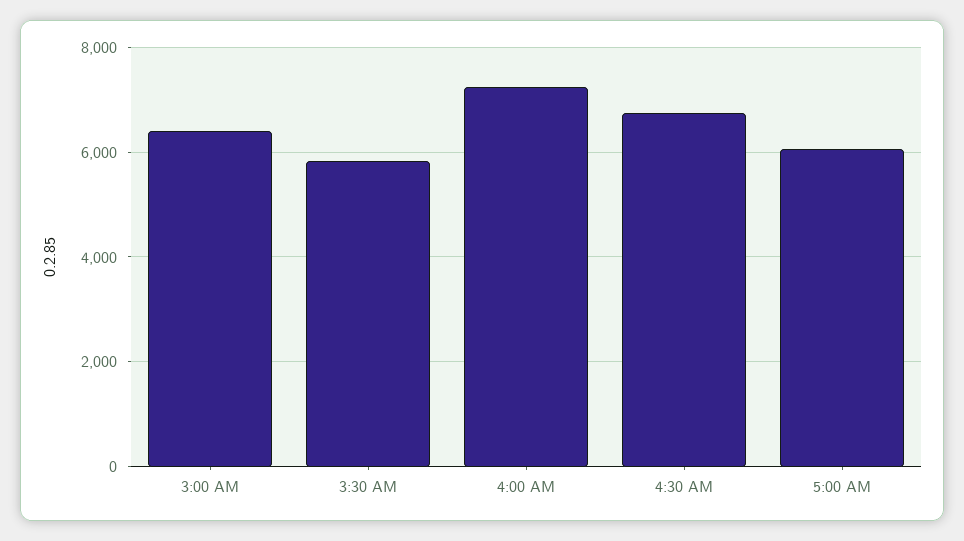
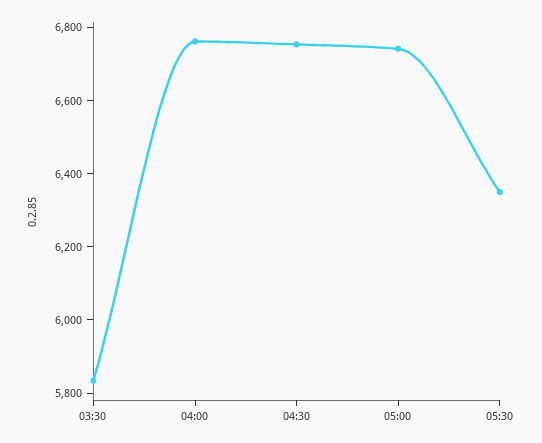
3:00 AM: 6400 -> none
4:00 AM: 7200 -> 6750
5:00 AM: 6000 -> 6750
05:30: none -> 6350

